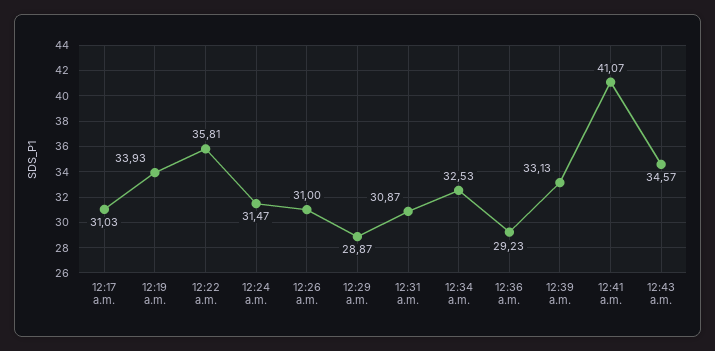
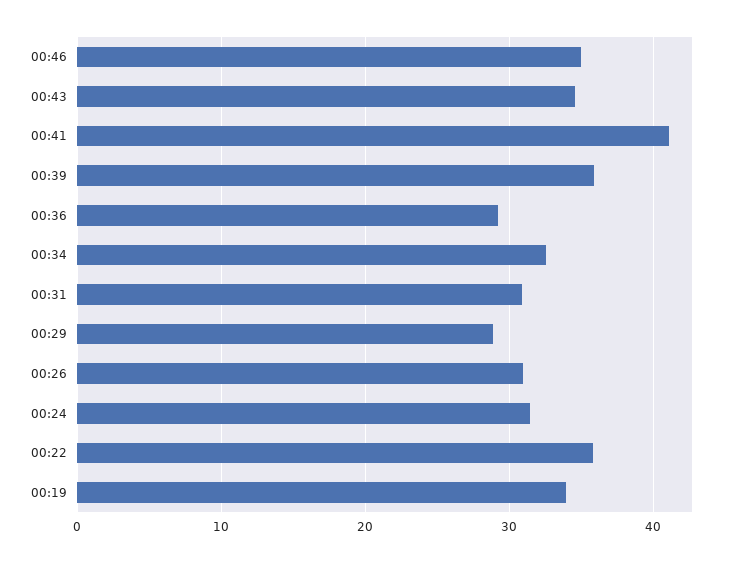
12:17 a.m.: 31.03 -> none
12:39 a.m.: 33.13 -> 36
00:46: none -> 35

